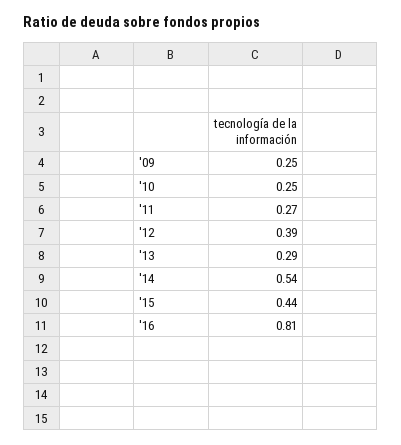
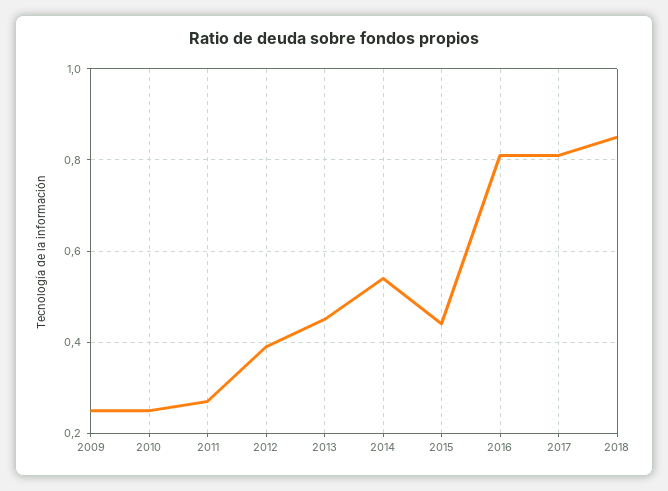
'13: 0.29 -> 0.45
2017: none -> 0.8
2018: none -> 0.85

